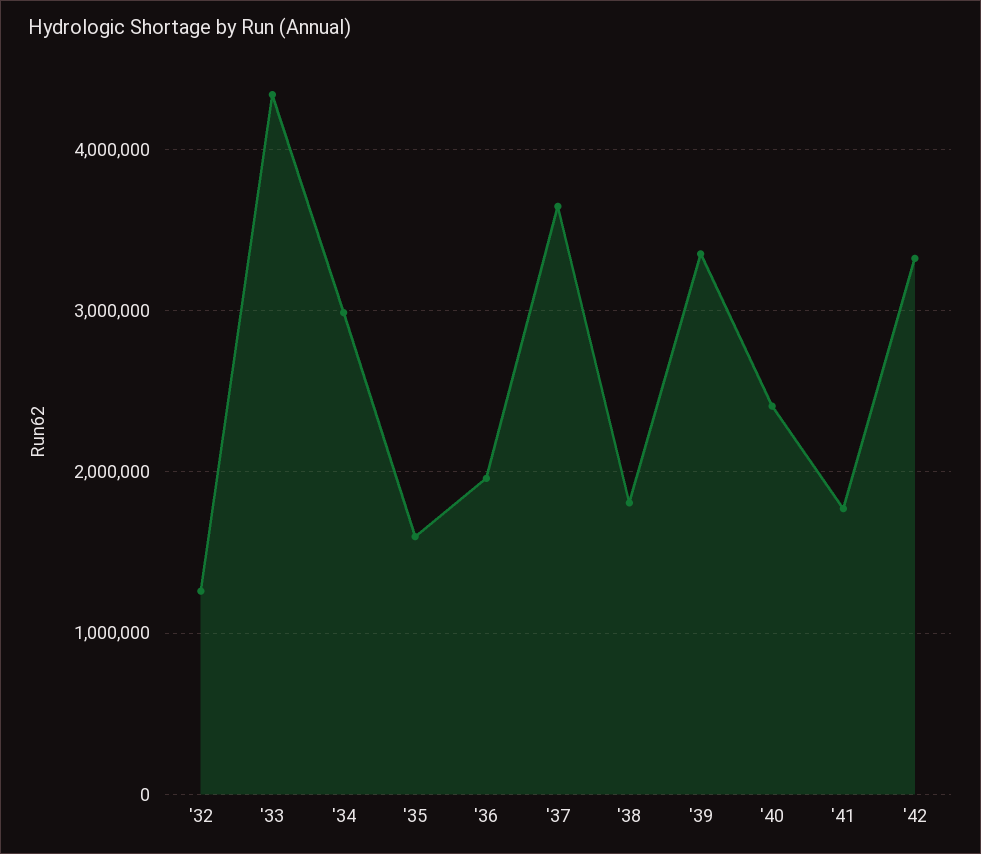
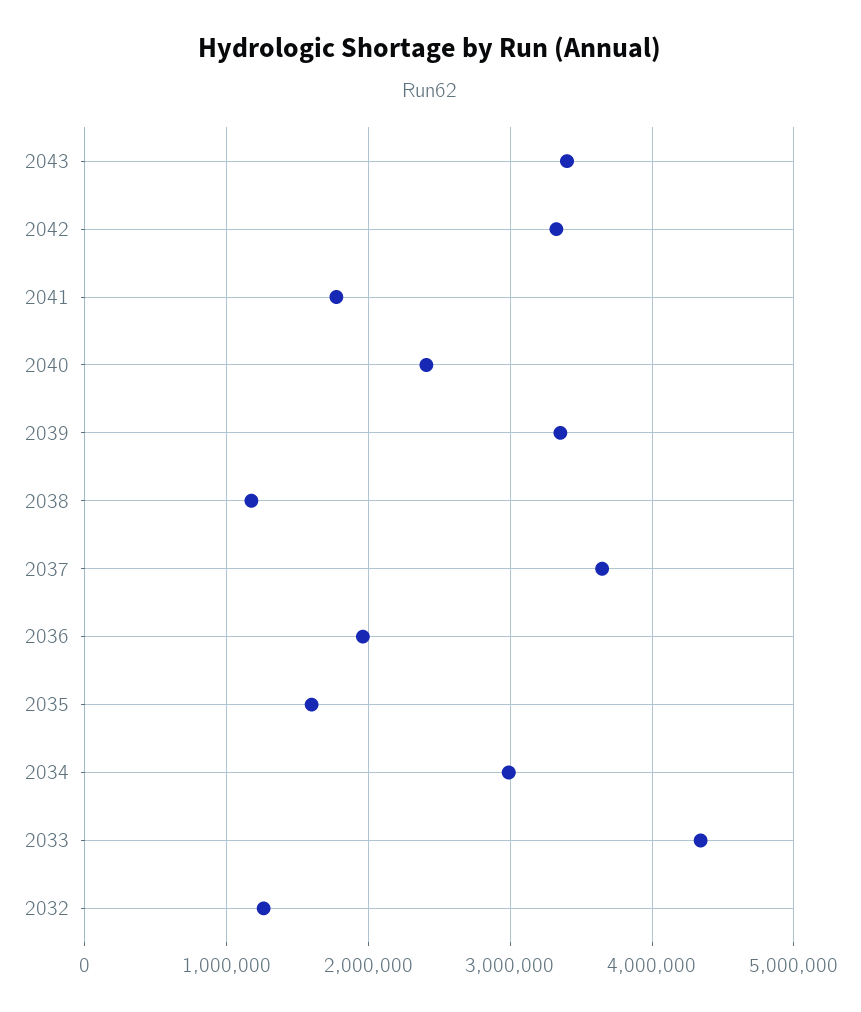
'38: 1800000 -> 1200000
2043: none -> 3400000

